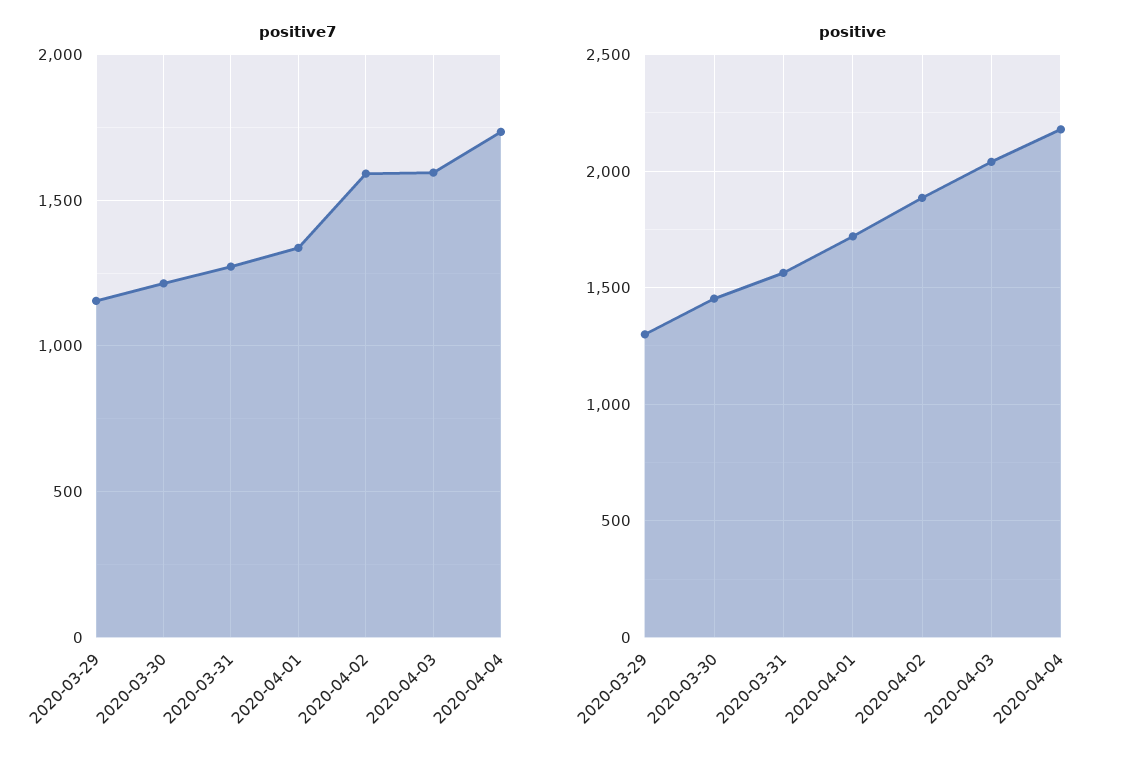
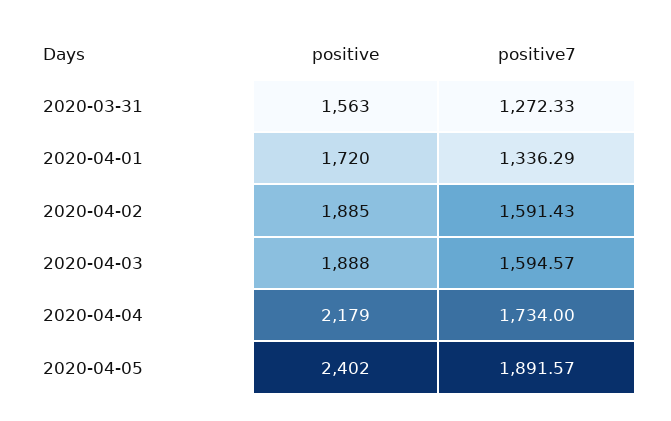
positive7, 2020-03-29: 1150 -> none
positive7, 2020-03-30: 1200 -> none
positive, 2020-03-29: 1300 -> none
positive, 2020-03-30: 1450 -> none
positive, 2020-04-03: 2050 -> 1888
positive, 2020-04-05: none -> 2402
positive7, 2020-04-05: none -> 1891.57

